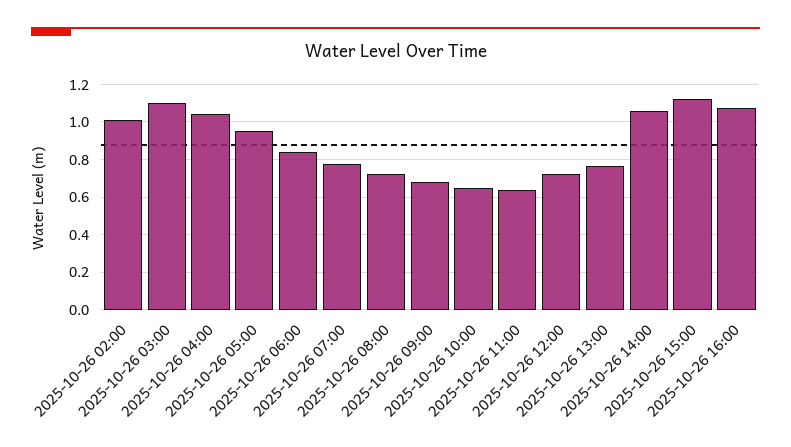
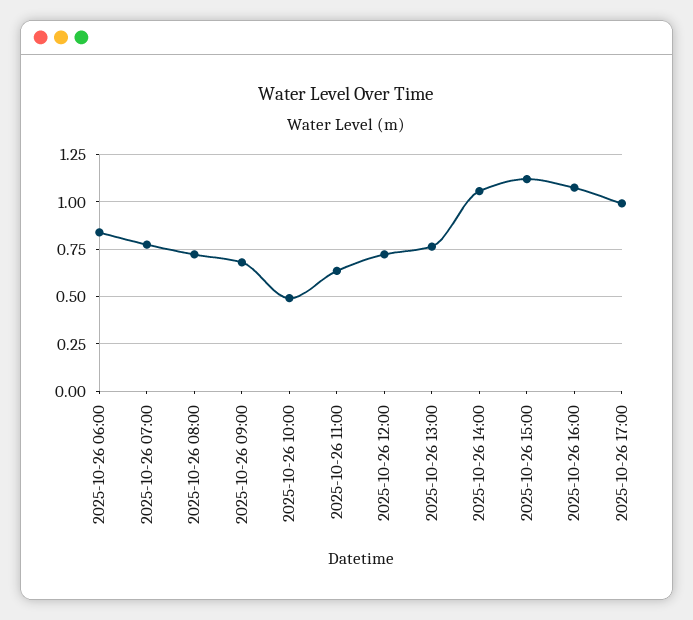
2025-10-26 02:00: 1 -> none
2025-10-26 03:00: 1.1 -> none
2025-10-26 04:00: 1.05 -> none
2025-10-26 05:00: 0.95 -> none
2025-10-26 10:00: 0.65 -> 0.5
2025-10-26 17:00: none -> 1

